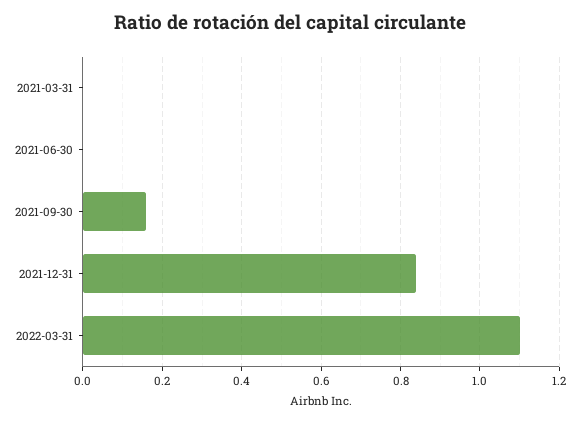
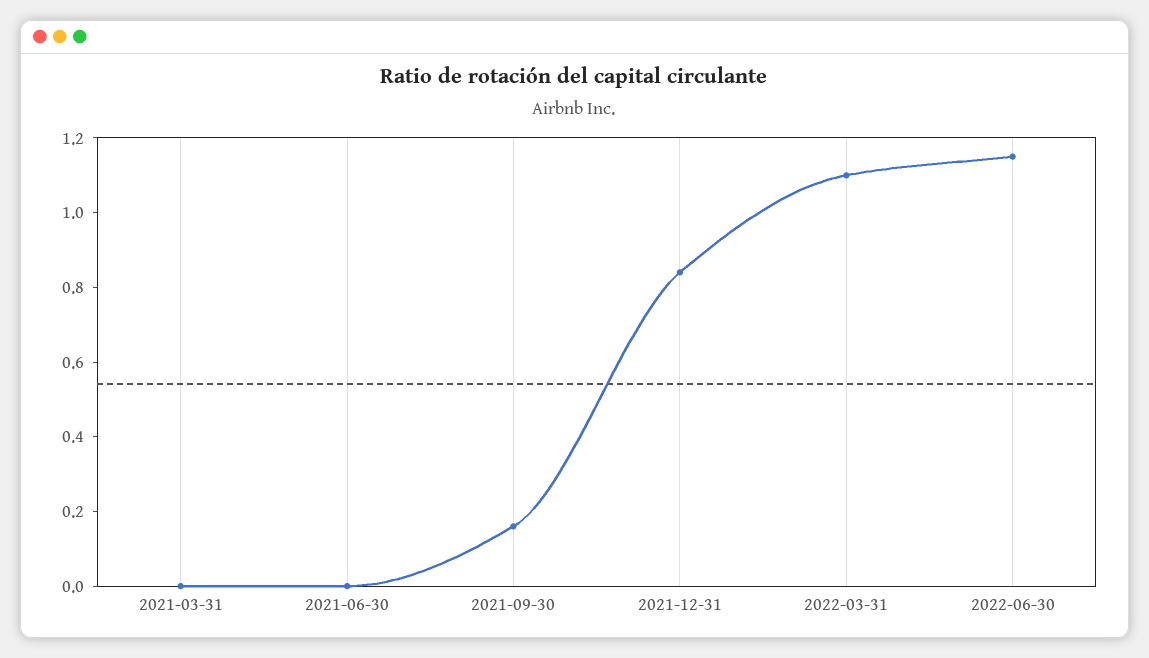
2022-06-30: none -> 1.15

